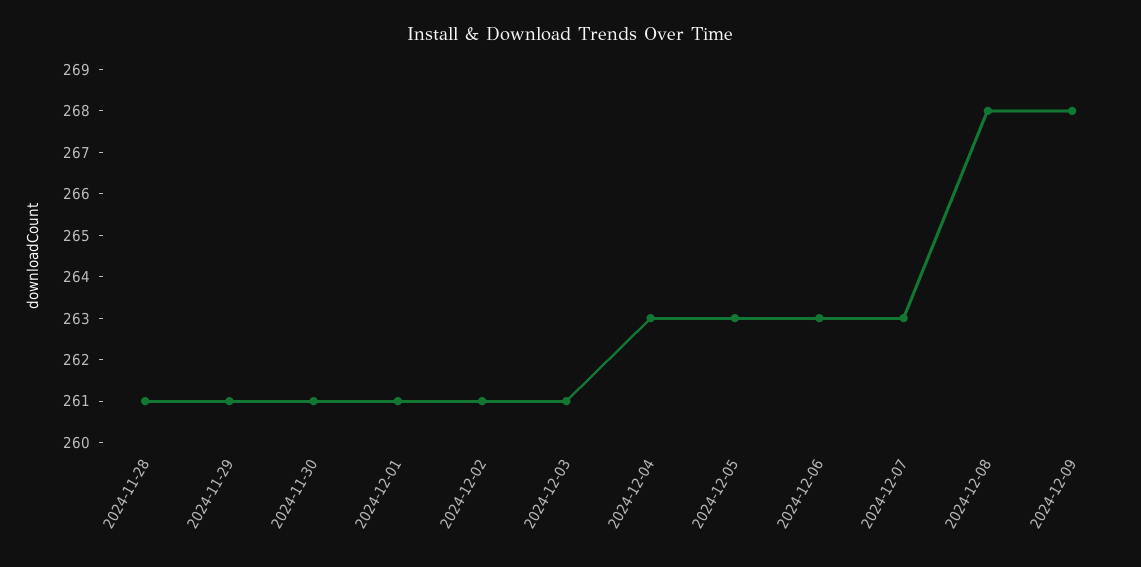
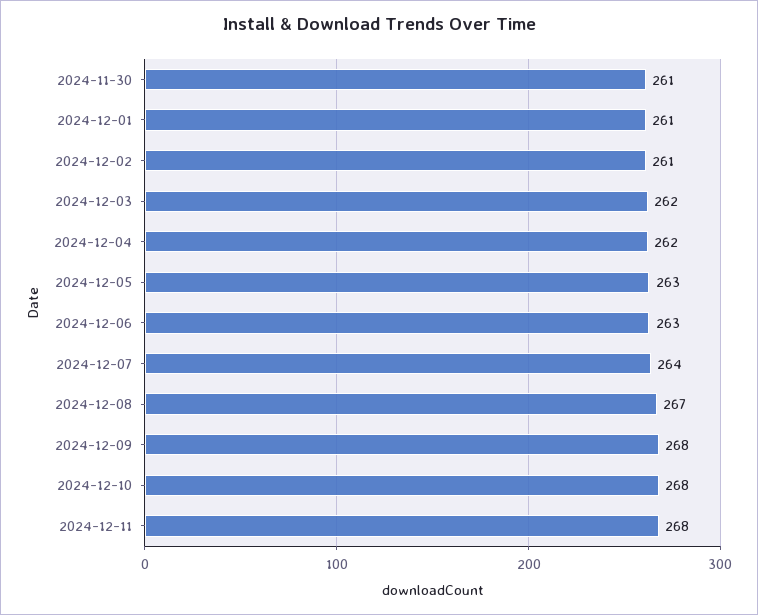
2024-11-28: 261 -> none
2024-11-29: 261 -> none
2024-12-03: 261 -> 262
2024-12-04: 263 -> 262
2024-12-07: 263 -> 264
2024-12-08: 268 -> 267
2024-12-10: none -> 268
2024-12-11: none -> 268

